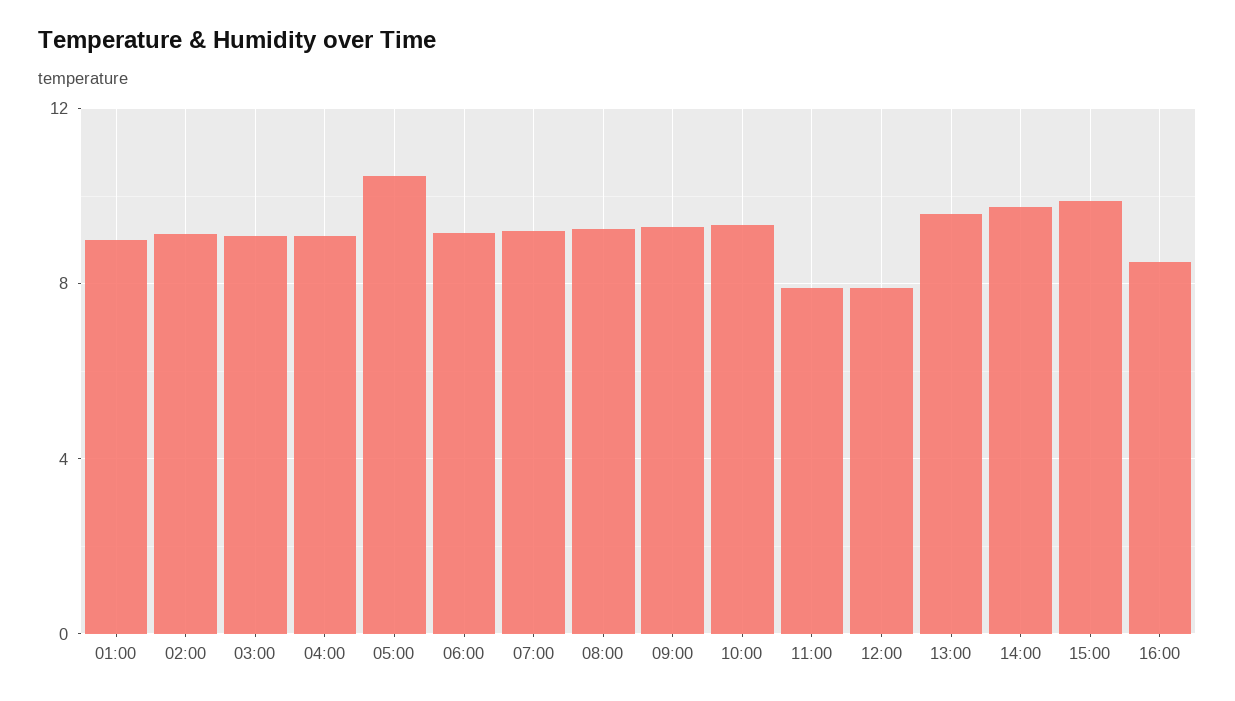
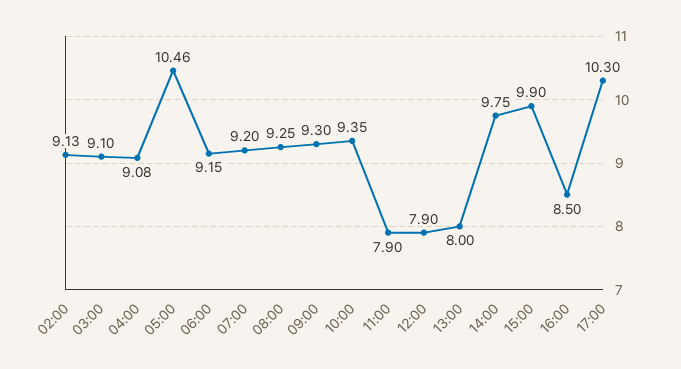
01:00: 9 -> none
13:00: 9.5 -> 8
17:00: none -> 10.3

